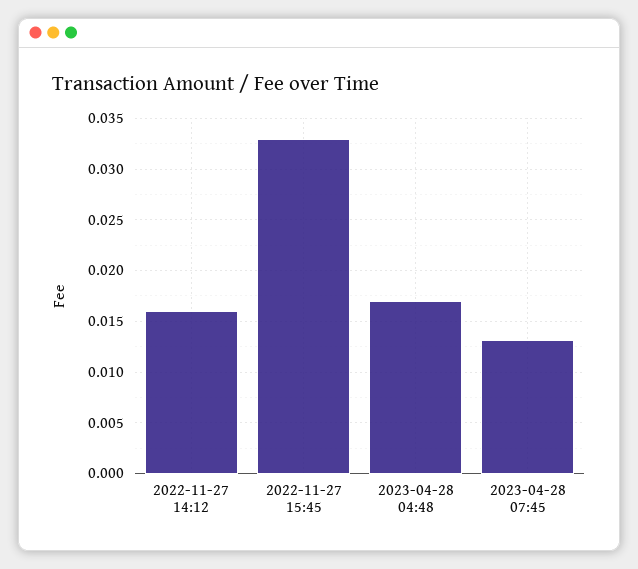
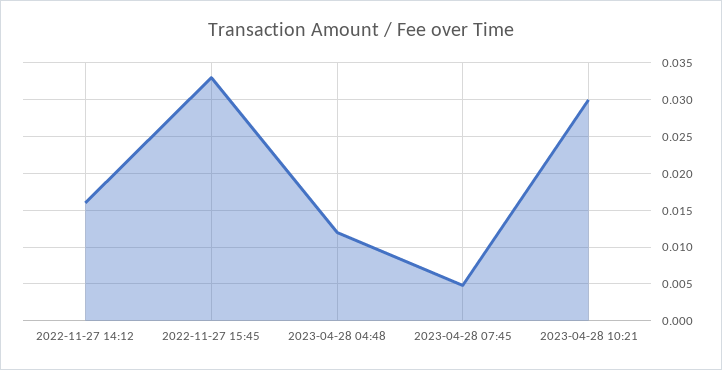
2023-04-28 04:48: 0.017 -> 0.012
2023-04-28 07:45: 0.013 -> 0.005
2023-04-28 10:21: none -> 0.03

